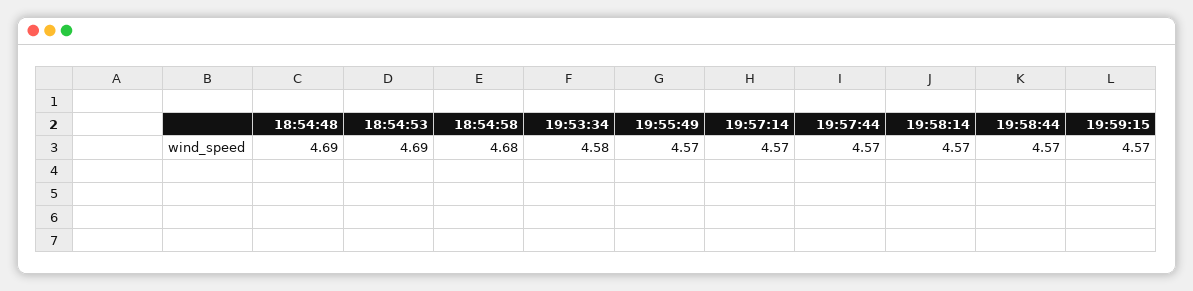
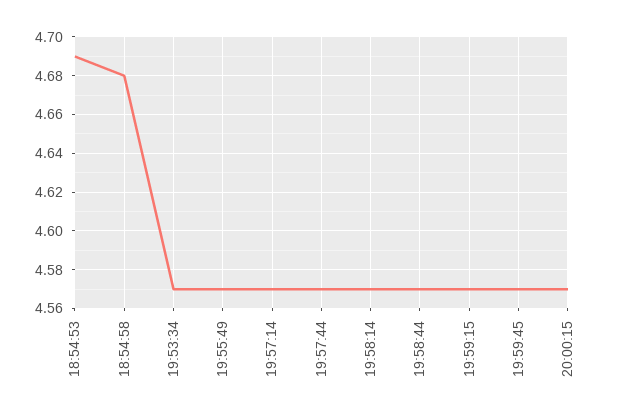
18:54:48: 4.69 -> none
19:53:34: 4.58 -> 4.57
19:59:45: none -> 4.57
20:00:15: none -> 4.57

